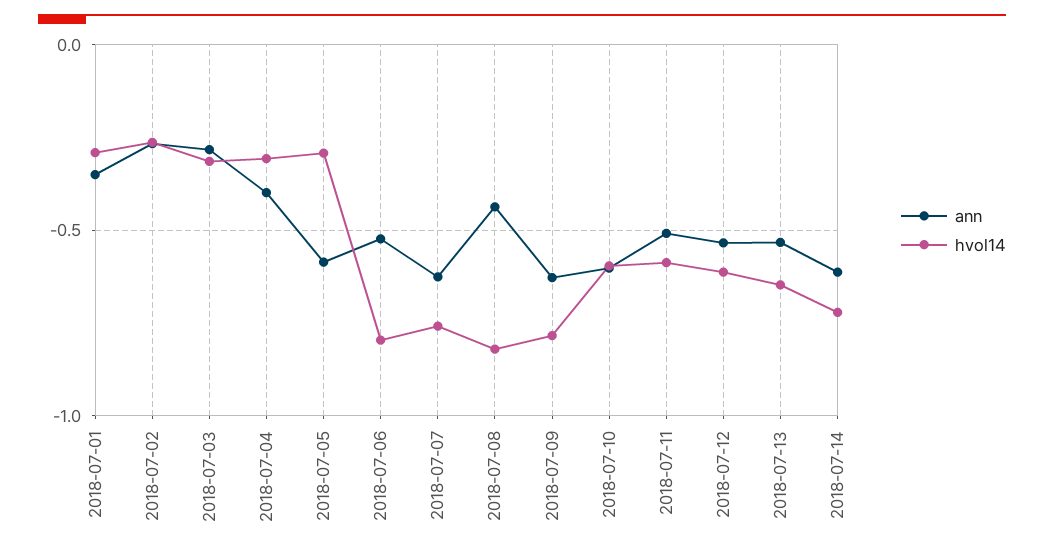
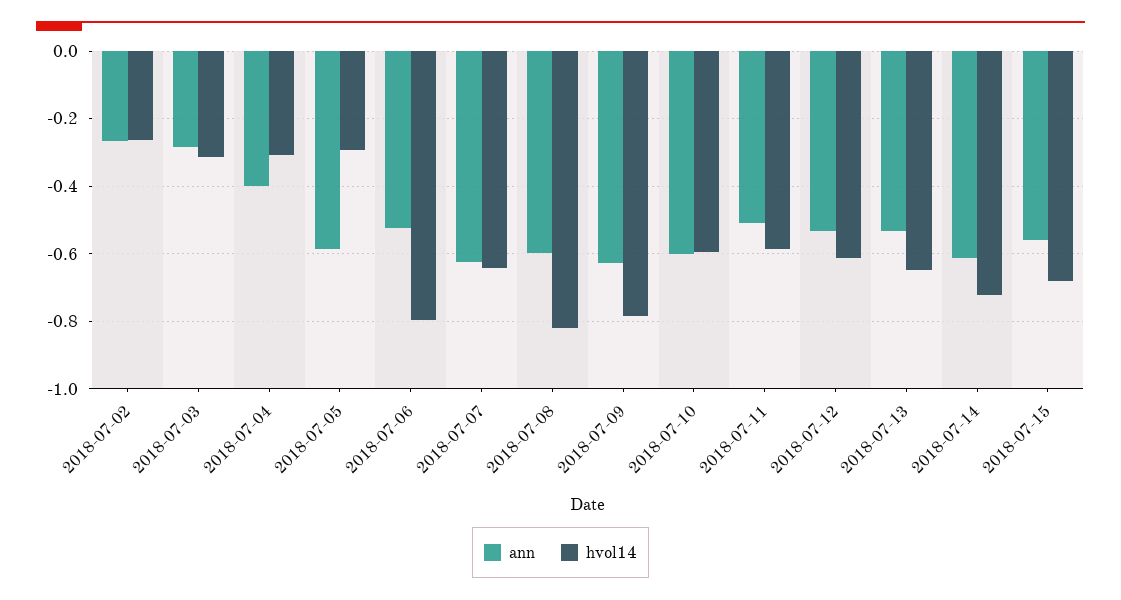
ann, 2018-07-01: -0.35 -> none
hvol14, 2018-07-01: -0.3 -> none
hvol14, 2018-07-07: -0.75 -> -0.64
ann, 2018-07-08: -0.45 -> -0.6
ann, 2018-07-15: none -> -0.56
hvol14, 2018-07-15: none -> -0.68

